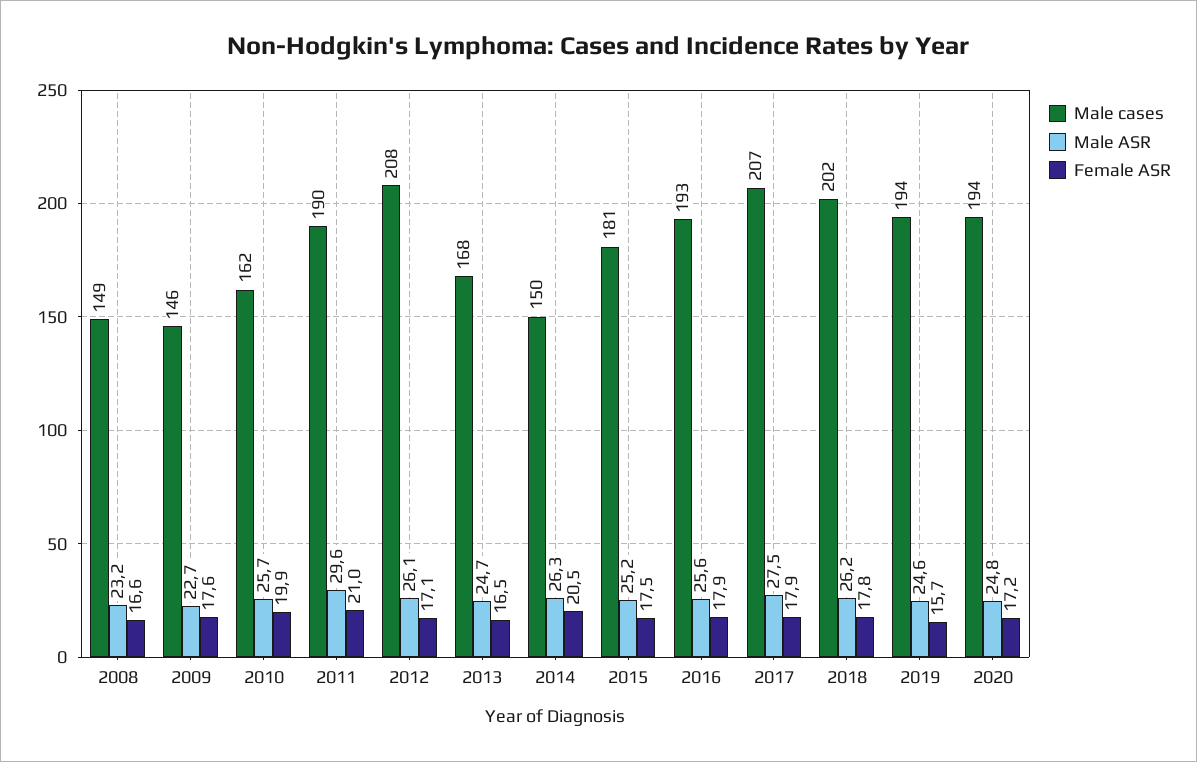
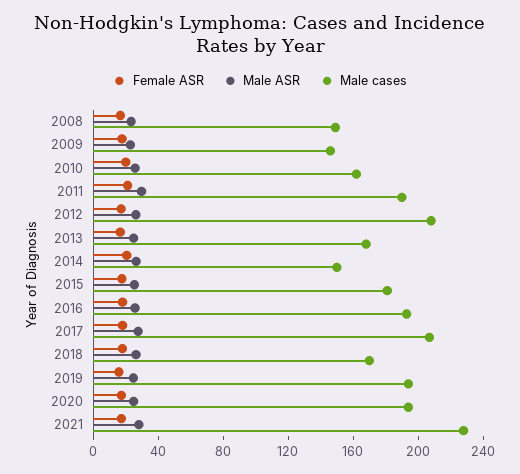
Male cases, 2018: 202 -> 170
Female ASR, 2021: none -> 20
Male ASR, 2021: none -> 30
Male cases, 2021: none -> 230

